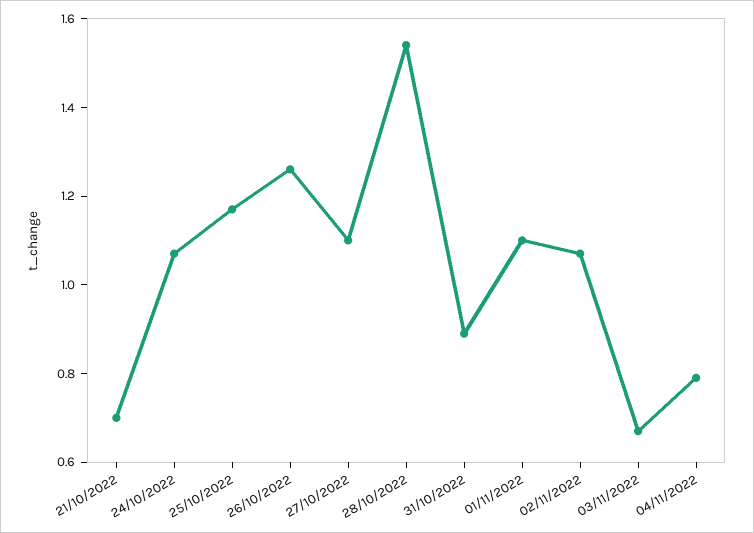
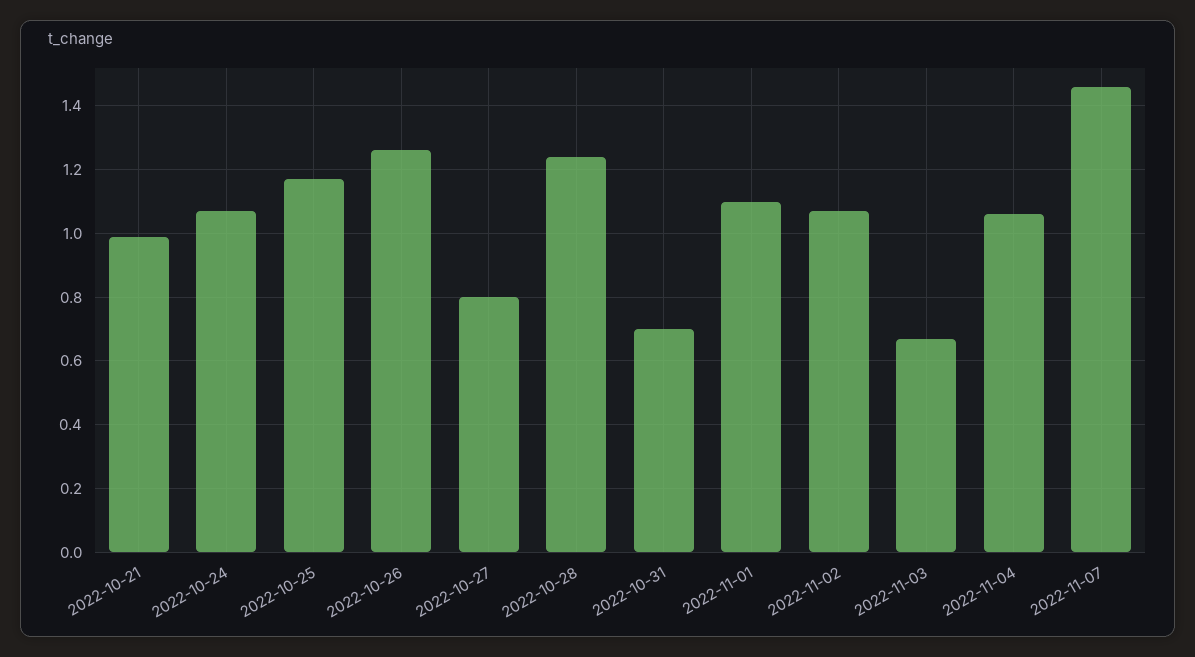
21/10/2022: 0.7 -> 1
27/10/2022: 1.1 -> 0.8
28/10/2022: 1.55 -> 1.25
31/10/2022: 0.9 -> 0.7
04/11/2022: 0.8 -> 1.05
2022-11-07: none -> 1.45

